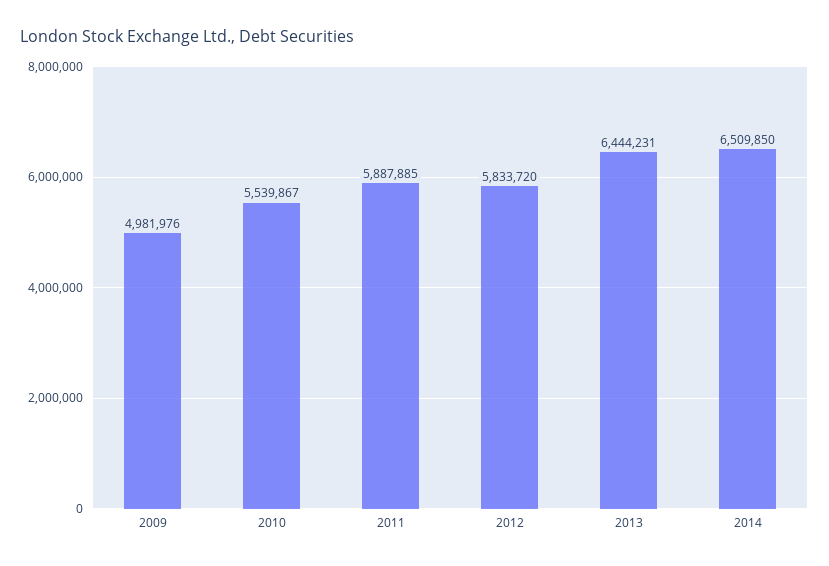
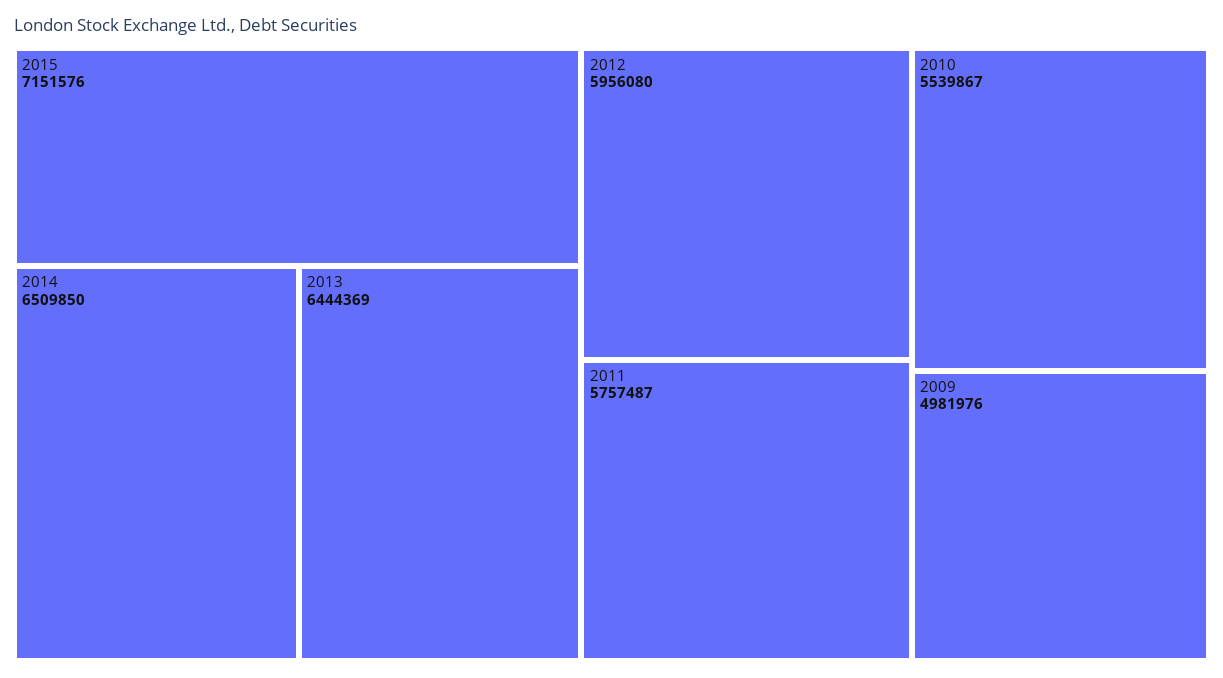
2011: 5887885 -> 5757487
2012: 5833720 -> 5956080
2013: 6444231 -> 6444369
2015: none -> 7151576

